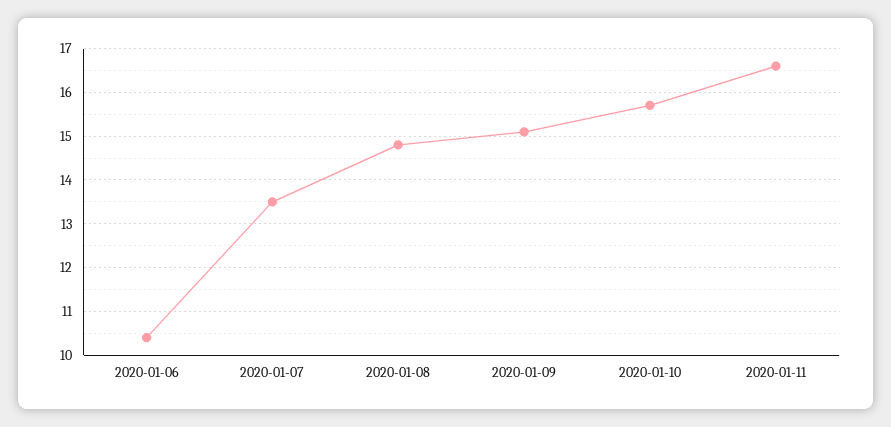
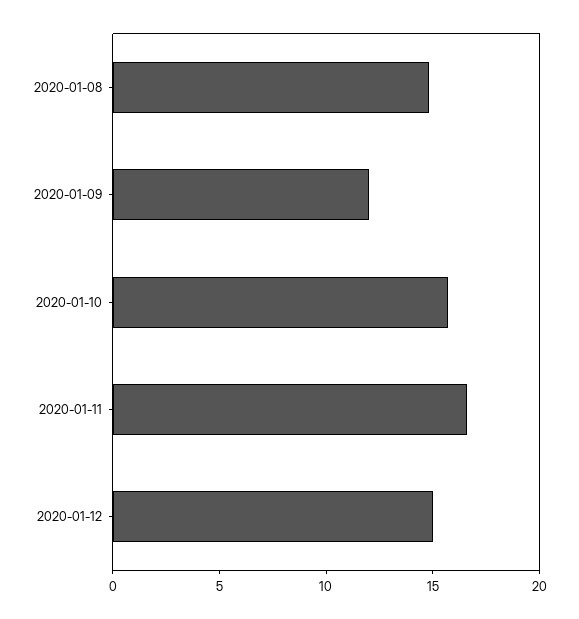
2020-01-06: 10.5 -> none
2020-01-07: 13.5 -> none
2020-01-09: 15 -> 12
2020-01-12: none -> 15

